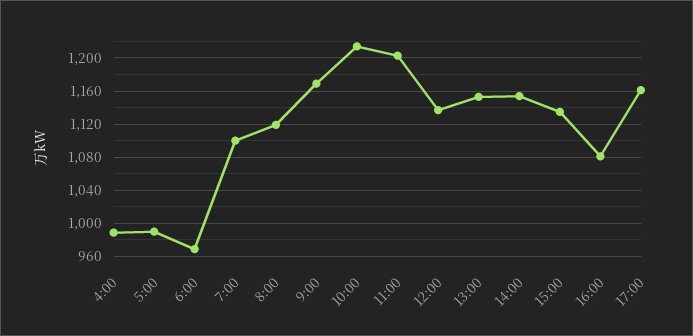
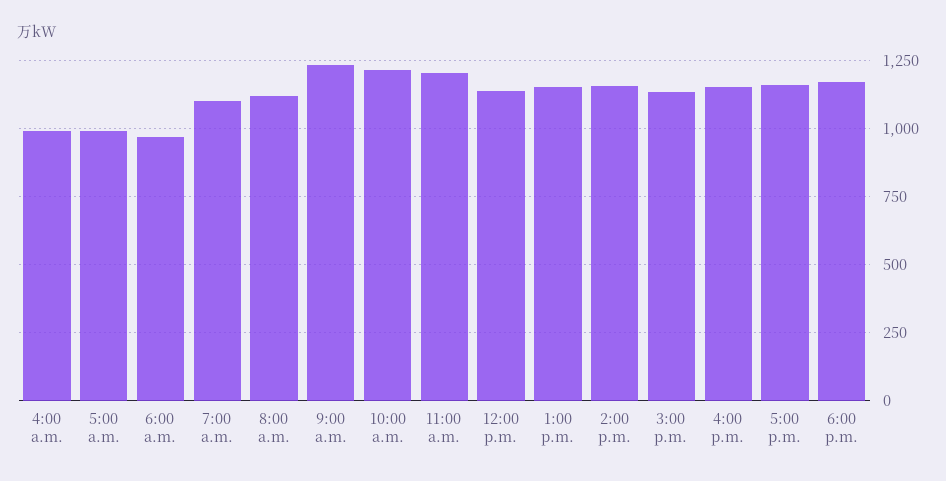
9:00: 1170 -> 1225
16:00: 1080 -> 1150
6:00 p.m.: none -> 1175

